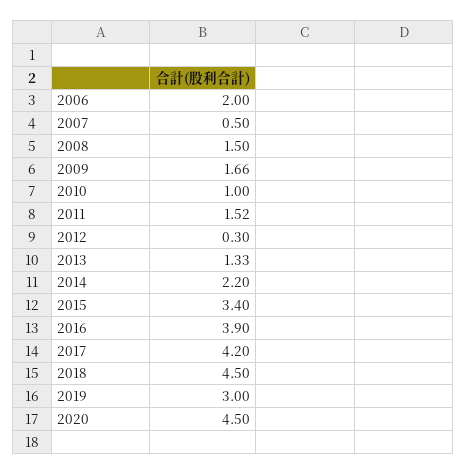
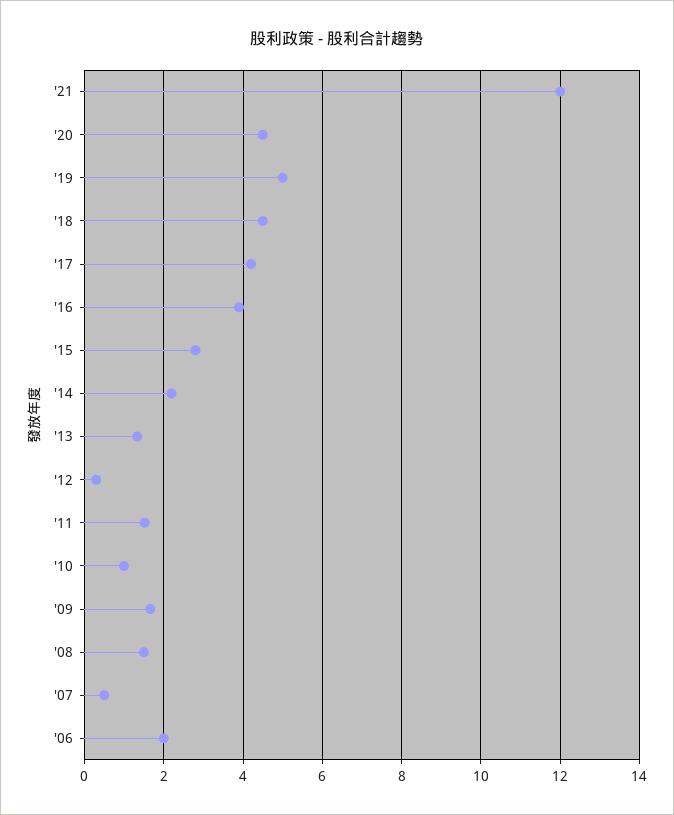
2015: 3.4 -> 2.8
2019: 3 -> 5
'21: none -> 12

